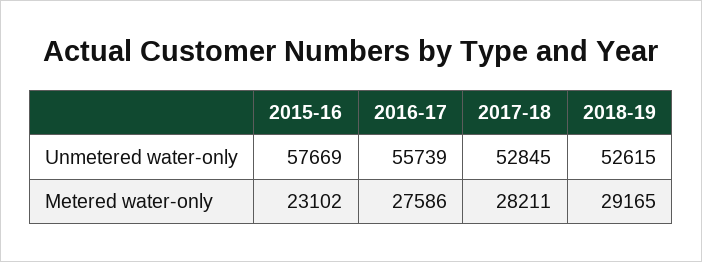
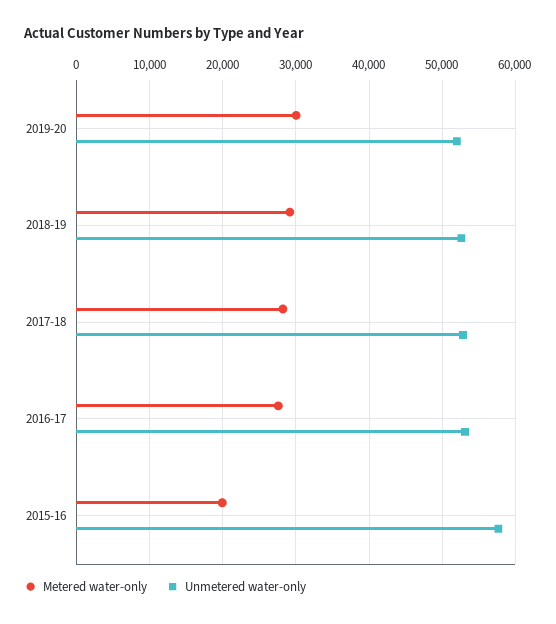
Unmetered water-only, 2016-17: 55739 -> 53000
Metered water-only, 2015-16: 23102 -> 20000
Metered water-only, 2019-20: none -> 30000
Unmetered water-only, 2019-20: none -> 52000

